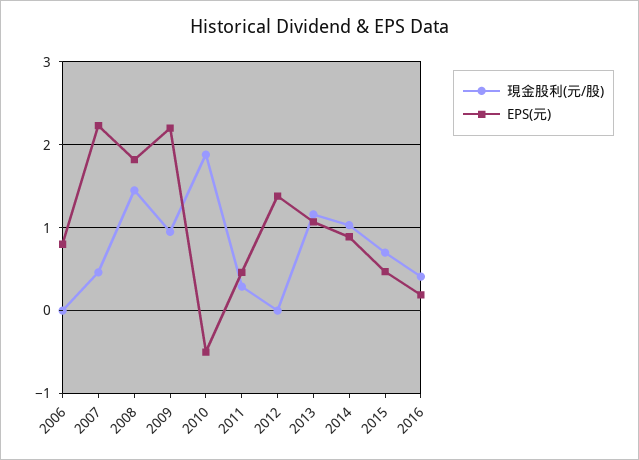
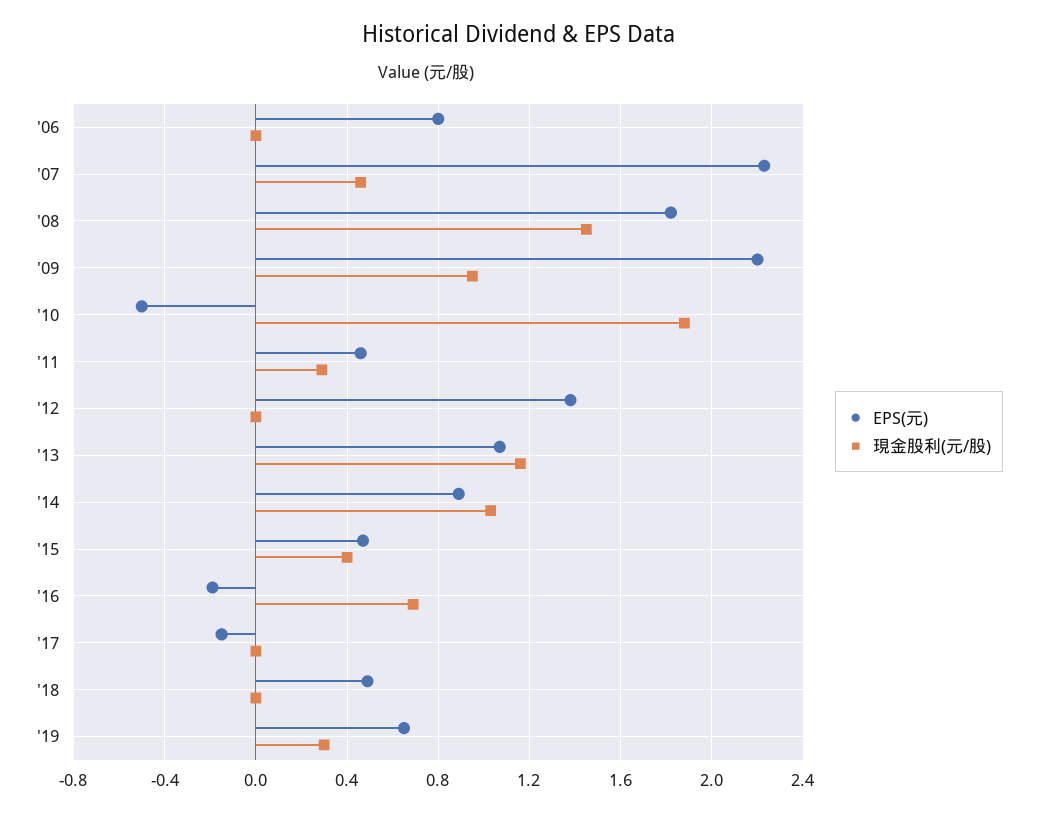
現金股利(元/股), 2015: 0.7 -> 0.4
現金股利(元/股), 2016: 0.4 -> 0.7
EPS(元), 2016: 0.2 -> -0.2
EPS(元), '17: none -> -0.15
現金股利(元/股), '17: none -> 0
EPS(元), '18: none -> 0.5
現金股利(元/股), '18: none -> 0
EPS(元), '19: none -> 0.65
現金股利(元/股), '19: none -> 0.3

